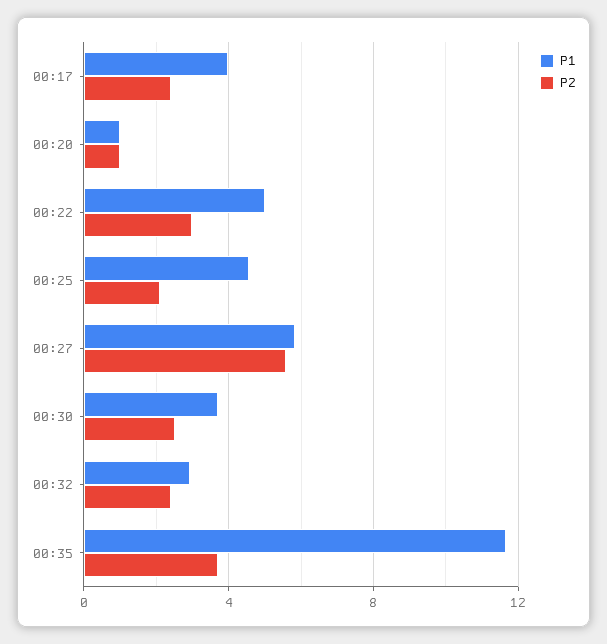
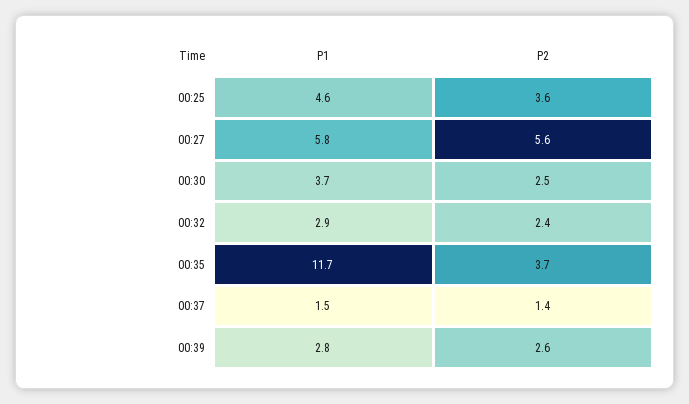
P1, 00:17: 4 -> none
P2, 00:17: 2.5 -> none
P1, 00:20: 1 -> none
P2, 00:20: 1 -> none
P1, 00:22: 5 -> none
P2, 00:22: 3 -> none
P2, 00:25: 2 -> 3.6
P1, 00:37: none -> 1.5
P2, 00:37: none -> 1.4
P1, 00:39: none -> 2.8
P2, 00:39: none -> 2.6

